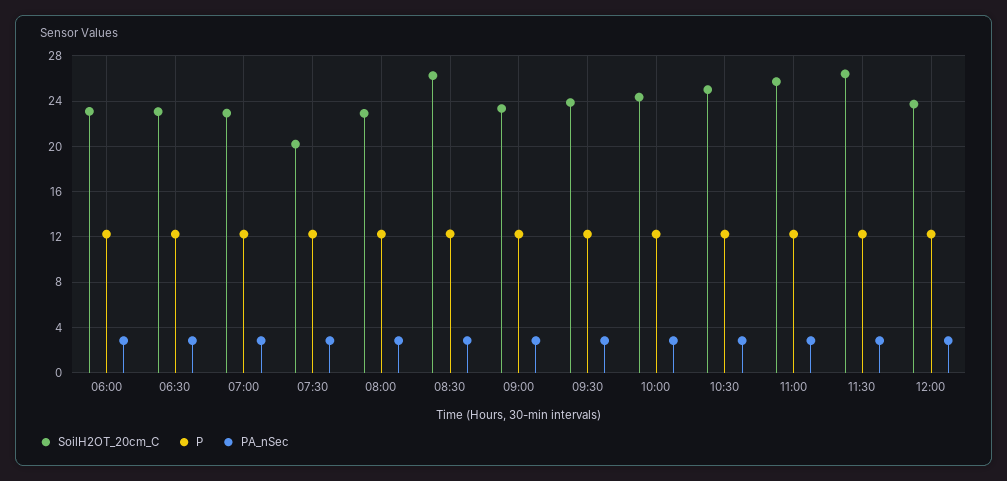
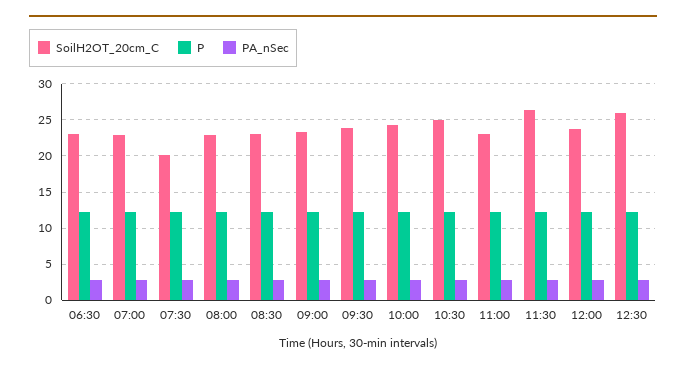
SoilH2OT_20cm_C, 06:00: 23 -> none
P, 06:00: 12 -> none
PA_nSec, 06:00: 3 -> none
SoilH2OT_20cm_C, 08:30: 26 -> 23
SoilH2OT_20cm_C, 11:00: 26 -> 23
SoilH2OT_20cm_C, 12:30: none -> 26
P, 12:30: none -> 12
PA_nSec, 12:30: none -> 3

